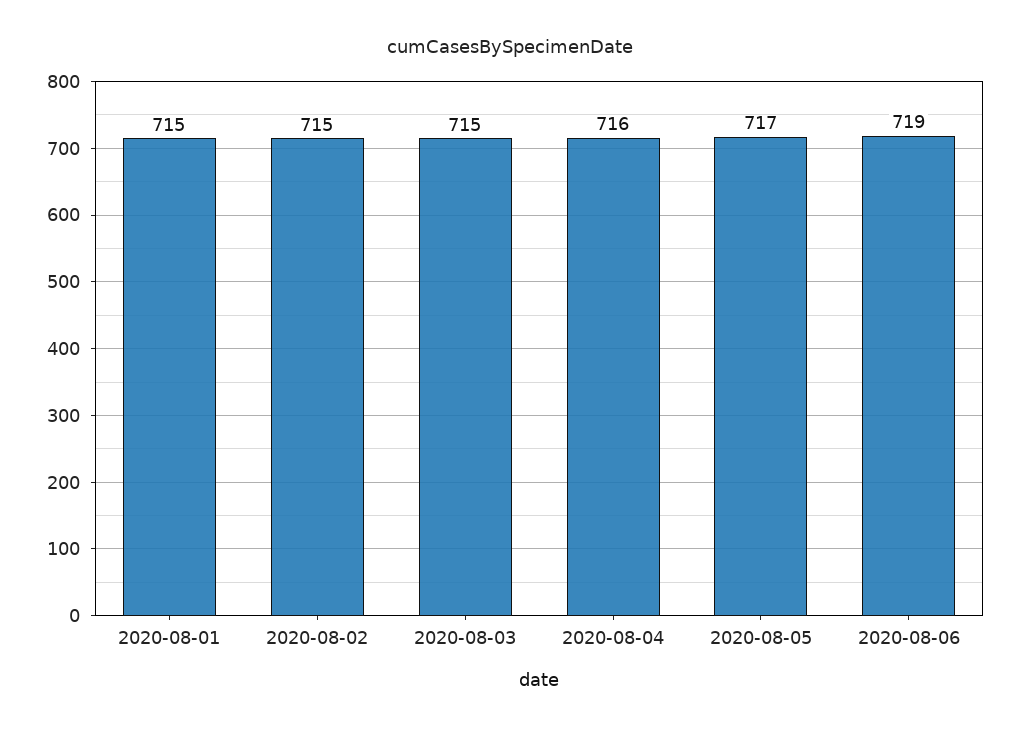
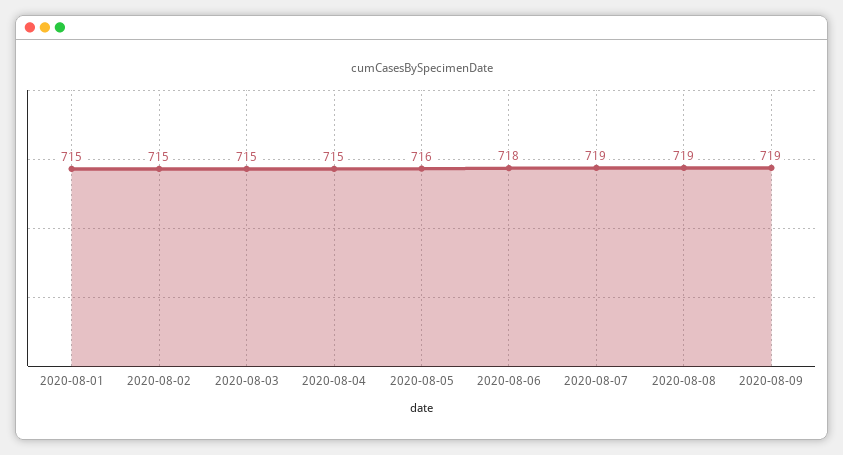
2020-08-04: 716 -> 715
2020-08-05: 717 -> 716
2020-08-06: 719 -> 718
2020-08-07: none -> 719
2020-08-08: none -> 719
2020-08-09: none -> 719

